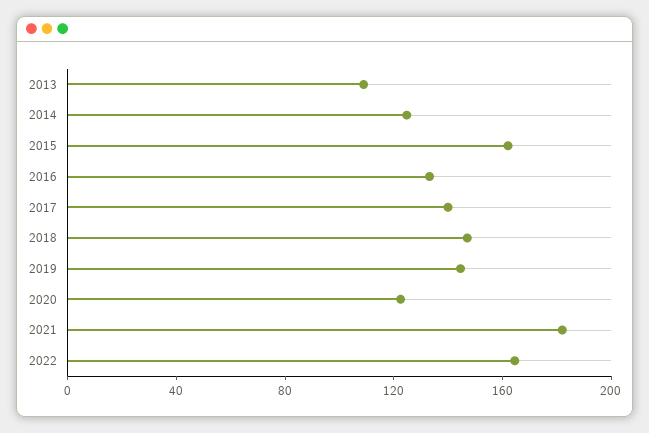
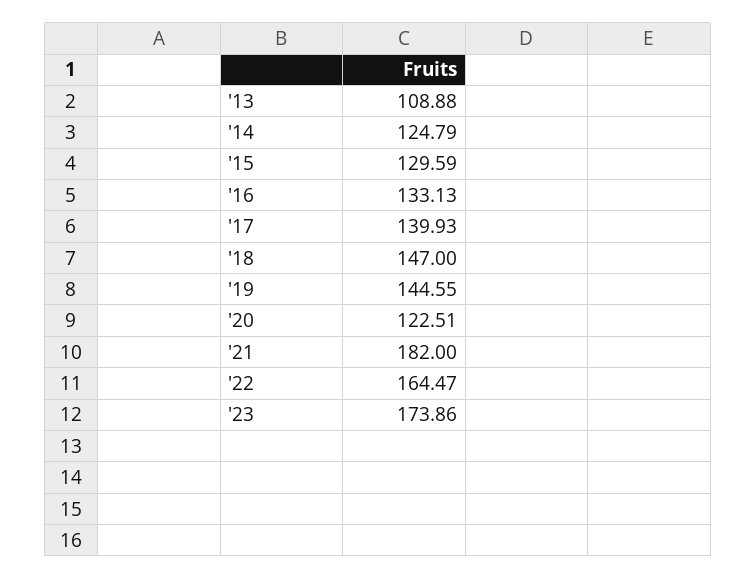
2015: 160 -> 129.59
'23: none -> 173.86

